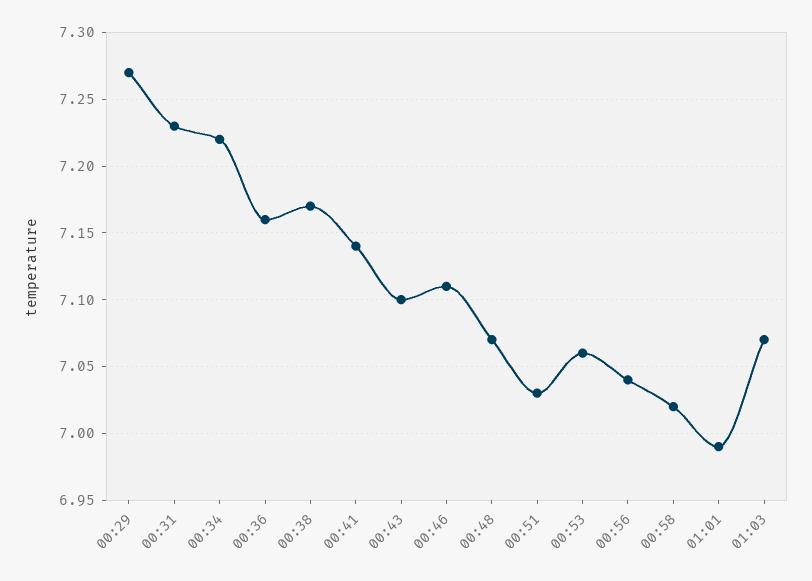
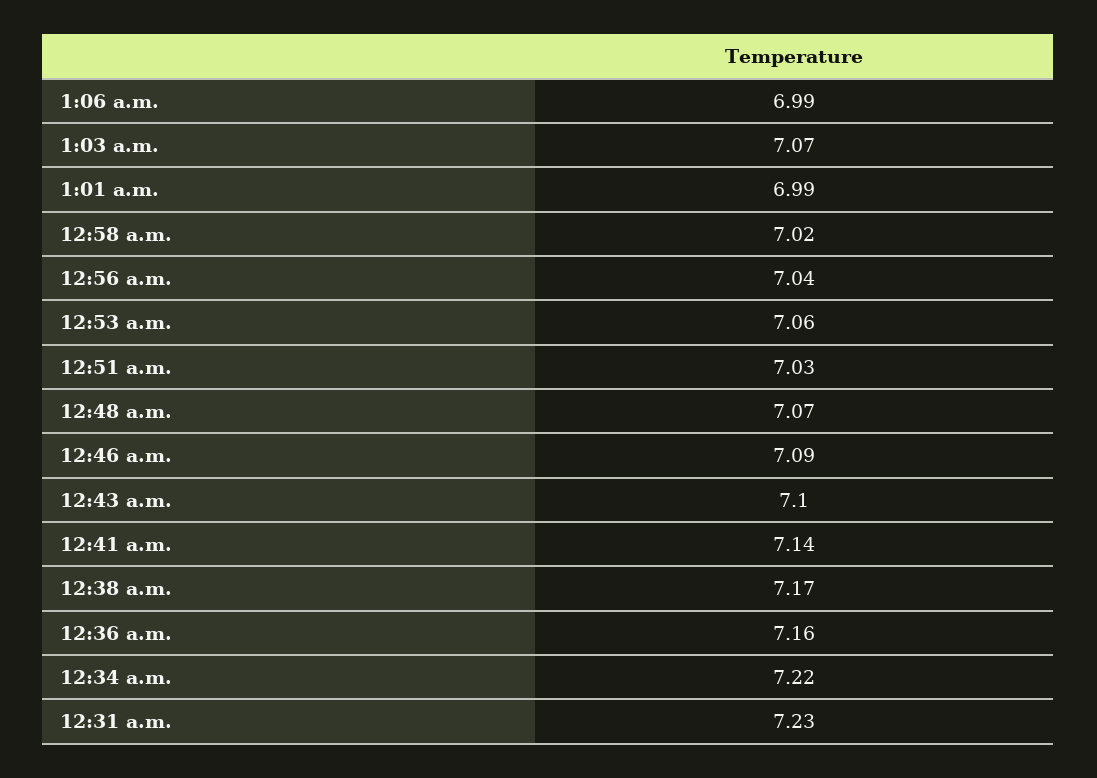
00:29: 7.27 -> none
00:46: 7.11 -> 7.09
1:06 a.m.: none -> 6.99

